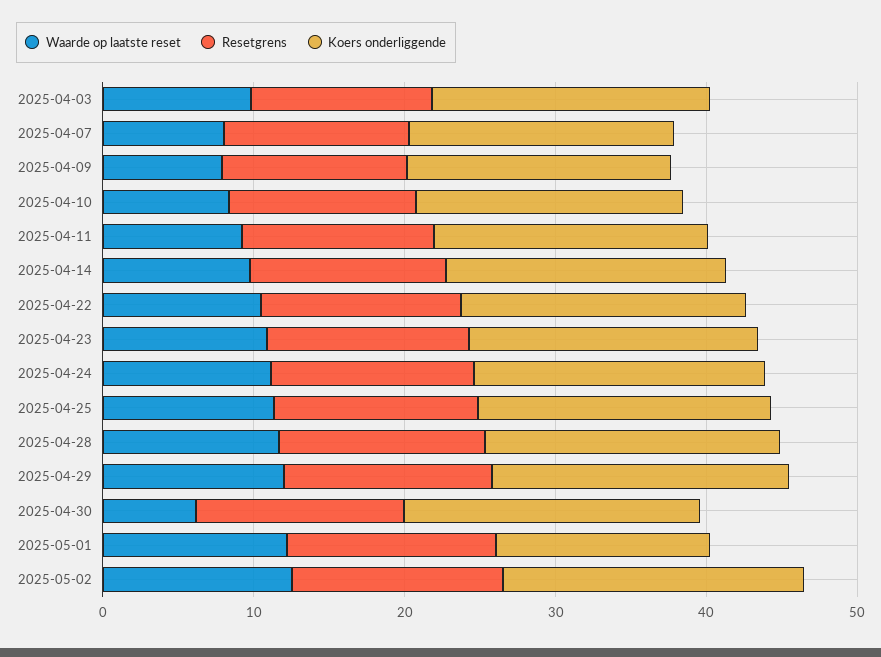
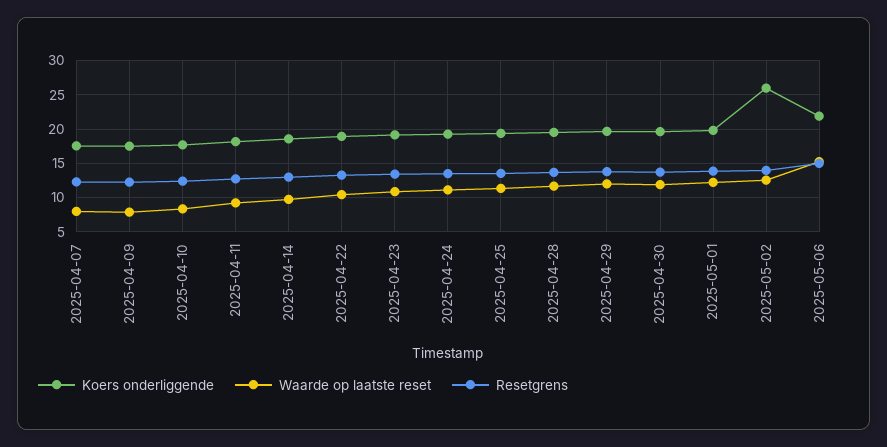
Waarde op laatste reset, 2025-04-03: 10 -> none
Resetgrens, 2025-04-03: 12 -> none
Koers onderliggende, 2025-04-03: 18 -> none
Waarde op laatste reset, 2025-04-30: 6 -> 12
Koers onderliggende, 2025-05-01: 14 -> 20
Koers onderliggende, 2025-05-02: 20 -> 26
Koers onderliggende, 2025-05-06: none -> 22
Waarde op laatste reset, 2025-05-06: none -> 15
Resetgrens, 2025-05-06: none -> 15

